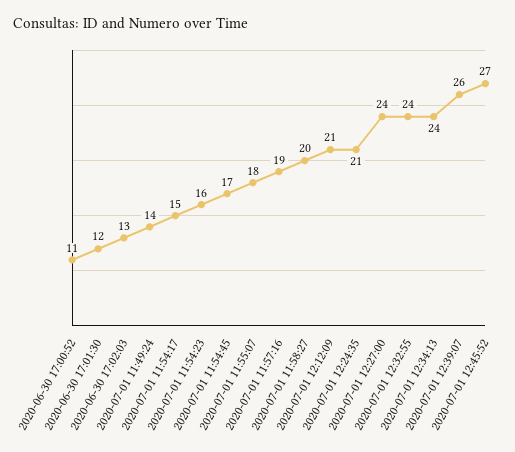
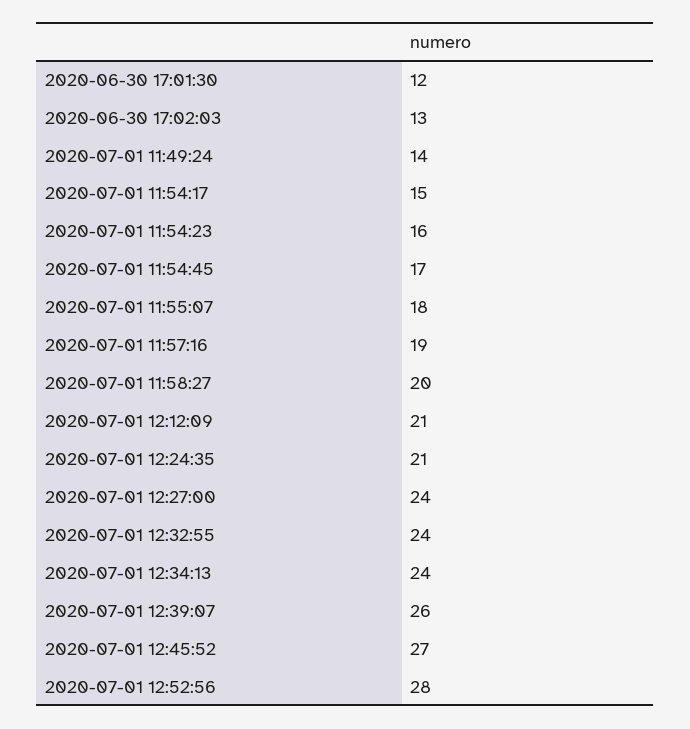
2020-06-30 17:00:52: 11 -> none
2020-07-01 12:52:56: none -> 28

